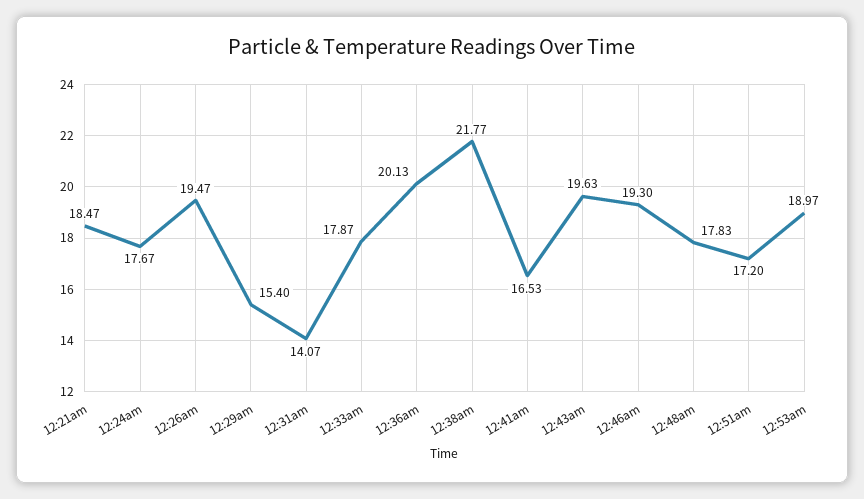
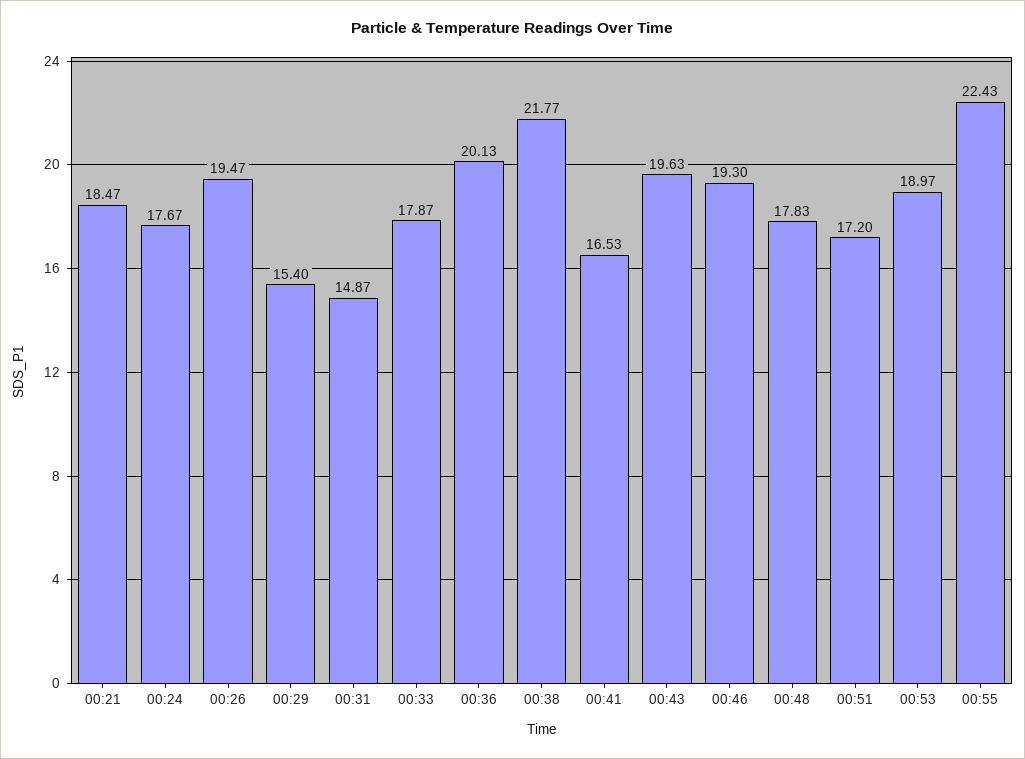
12:31am: 14.07 -> 14.87
00:55: none -> 22.43

